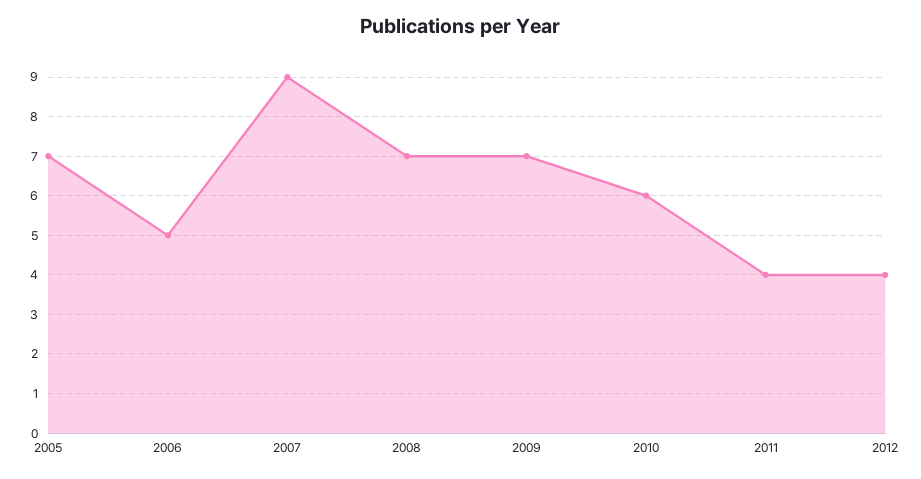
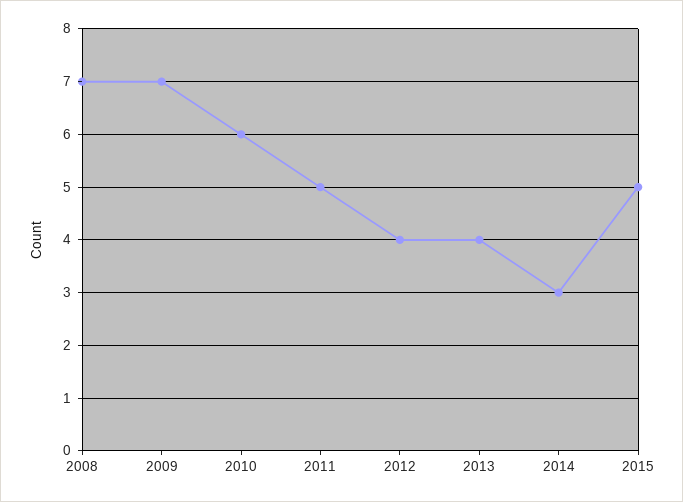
2005: 7 -> none
2006: 5 -> none
2007: 9 -> none
2011: 4 -> 5
2013: none -> 4
2014: none -> 3
2015: none -> 5

